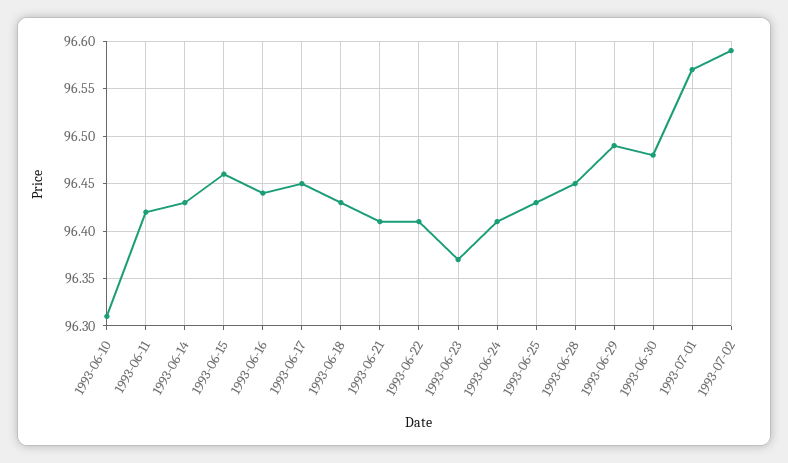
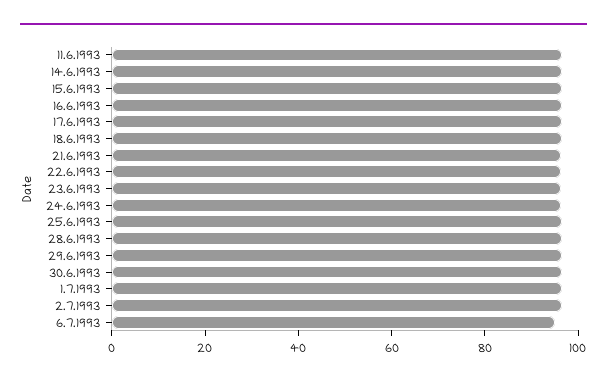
1993-06-10: 96.31 -> none
6.7.1993: none -> 95

